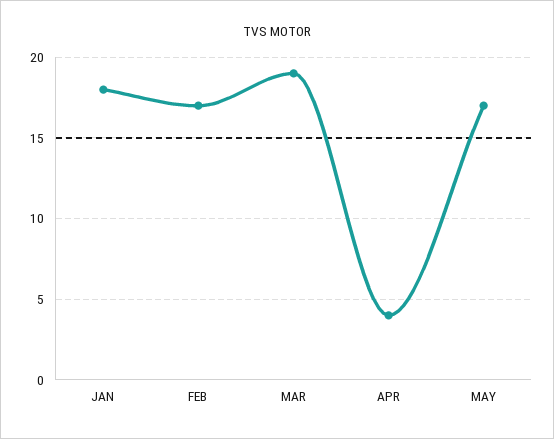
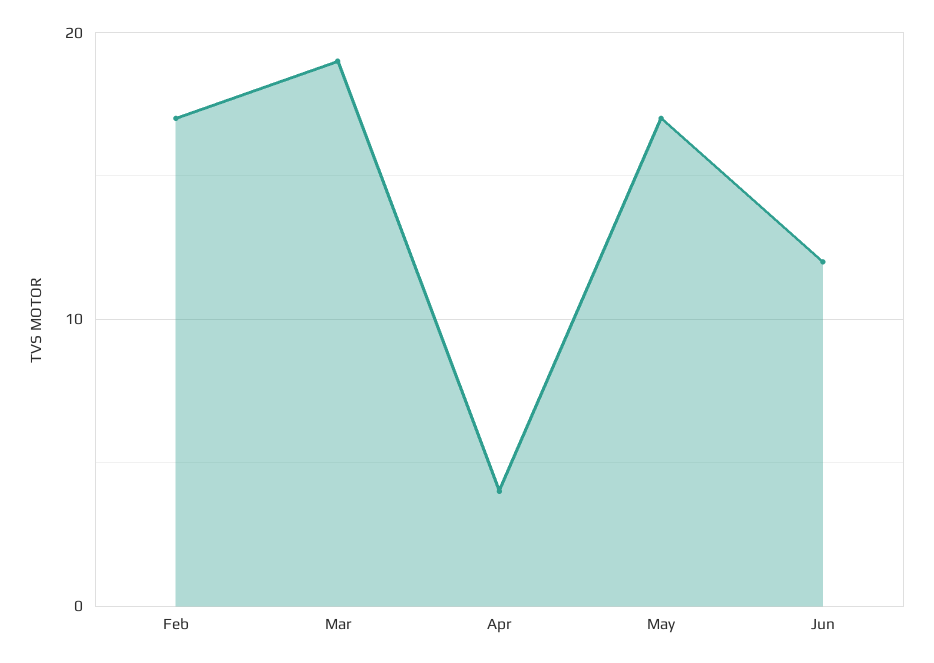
JAN: 18 -> none
Jun: none -> 12

